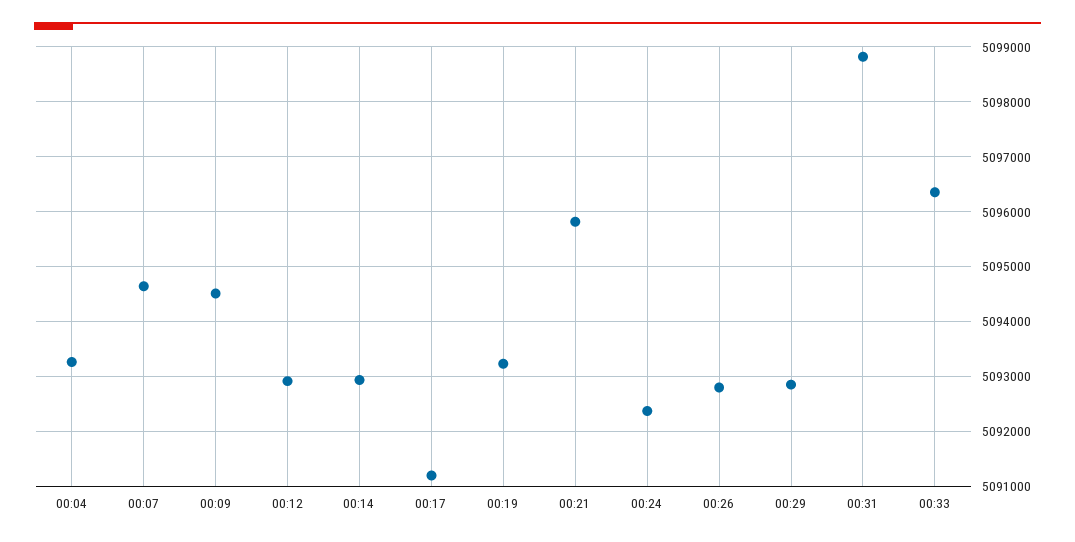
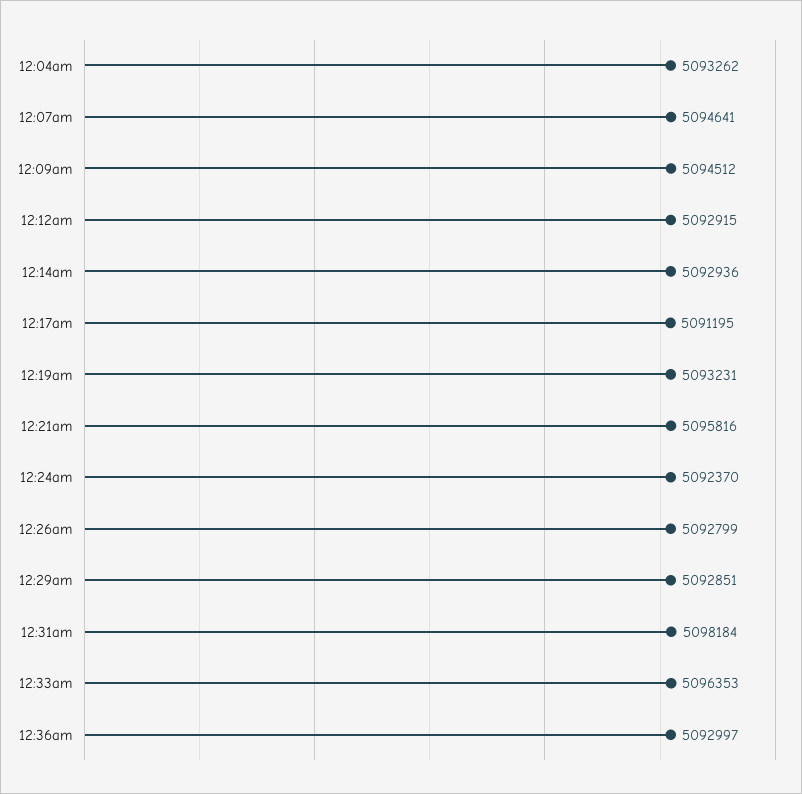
00:31: 5098800 -> 5098184
12:36am: none -> 5092997

